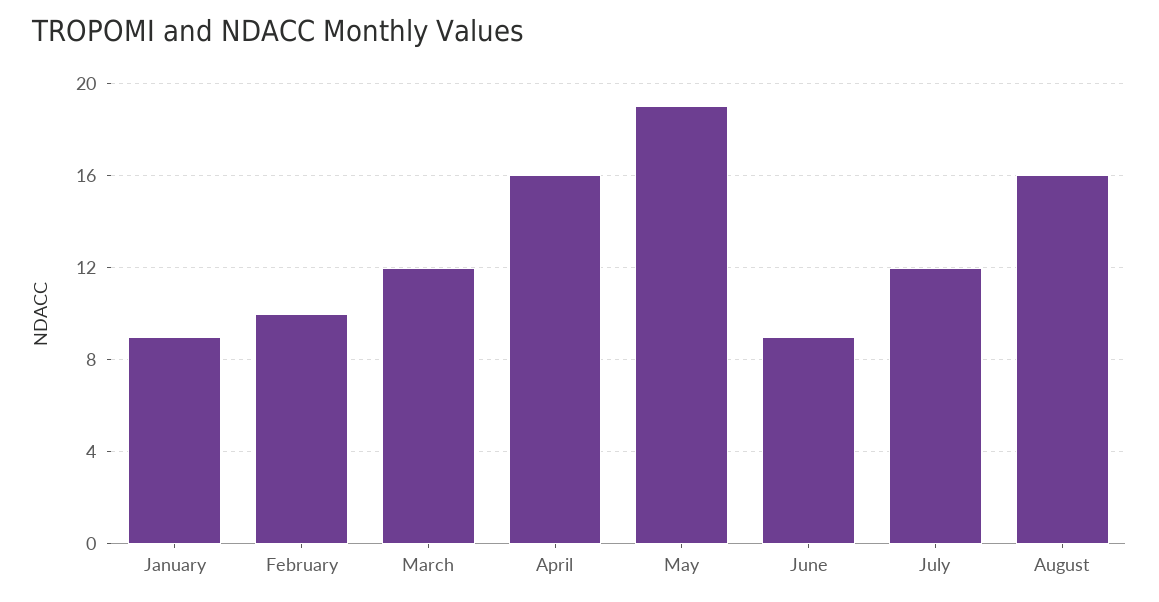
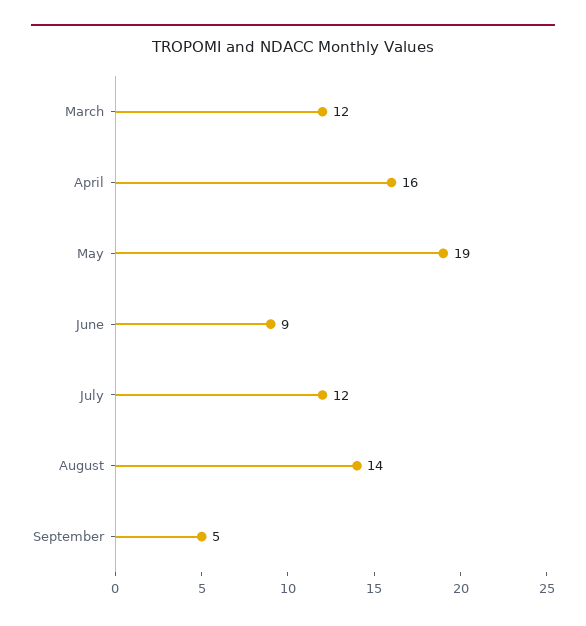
January: 9 -> none
February: 10 -> none
August: 16 -> 14
September: none -> 5

